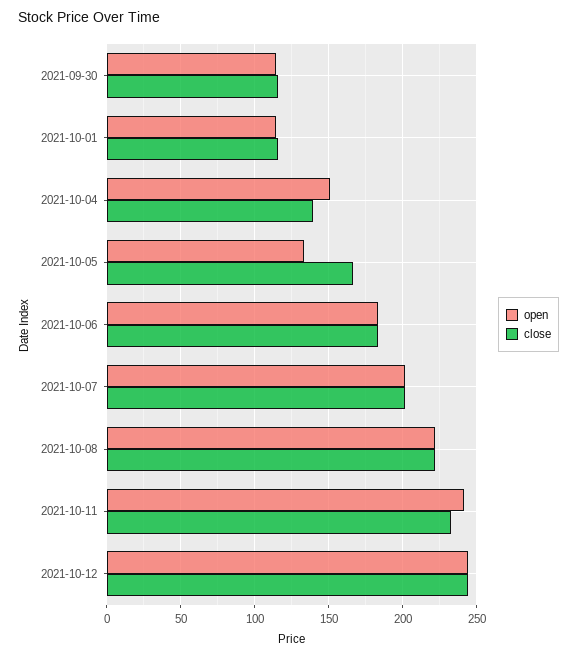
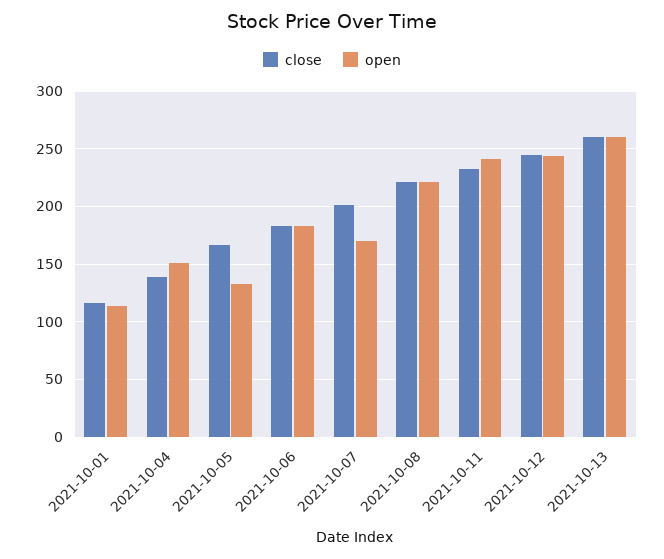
open, 2021-09-30: 115 -> none
close, 2021-09-30: 115 -> none
open, 2021-10-07: 200 -> 170
close, 2021-10-13: none -> 260
open, 2021-10-13: none -> 260

